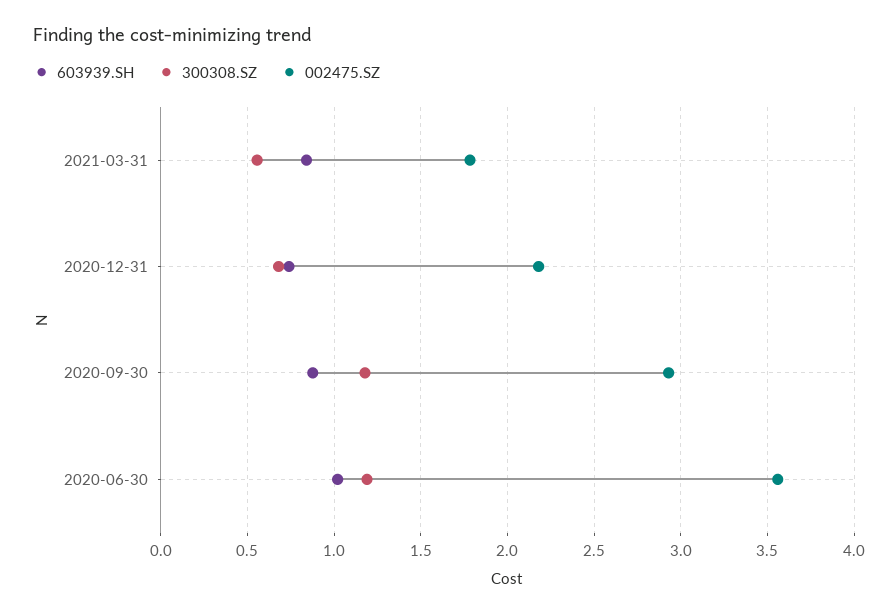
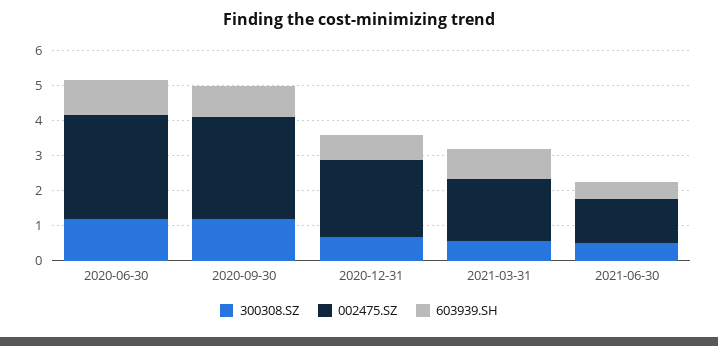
002475.SZ, 2020-06-30: 3.55 -> 3
300308.SZ, 2021-06-30: none -> 0.5
002475.SZ, 2021-06-30: none -> 1.25
603939.SH, 2021-06-30: none -> 0.5

